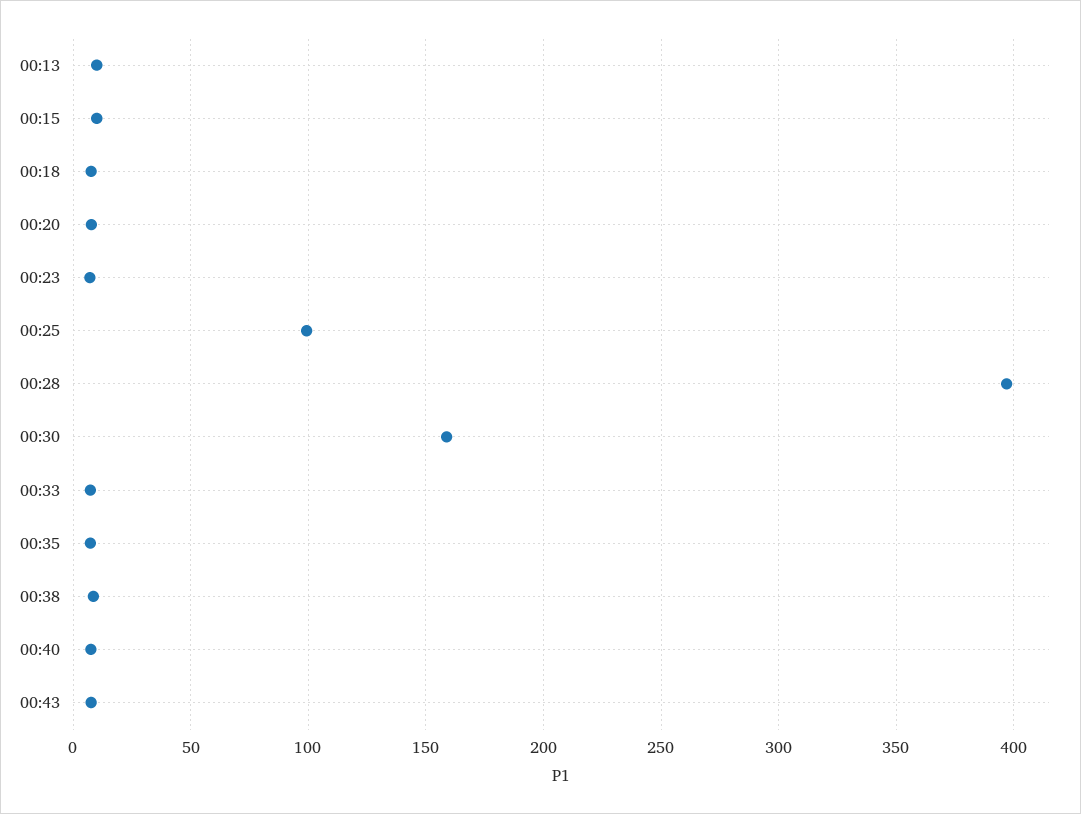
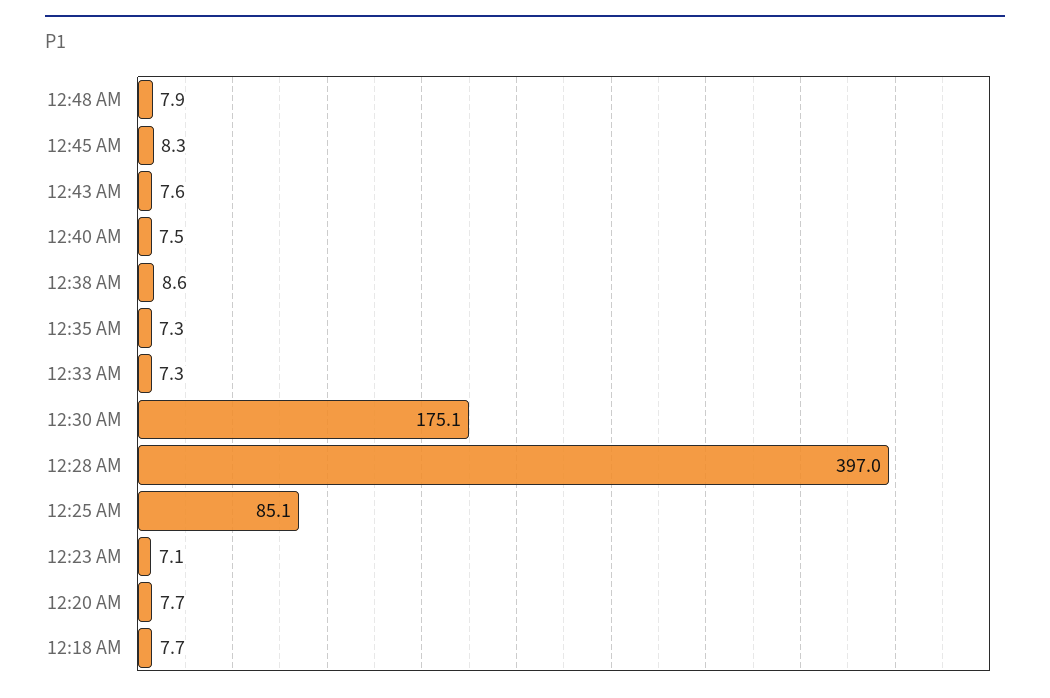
00:13: 10 -> none
00:15: 10 -> none
00:25: 100 -> 85.1
00:30: 160 -> 175.1
12:48 AM: none -> 7.9
12:45 AM: none -> 8.3

